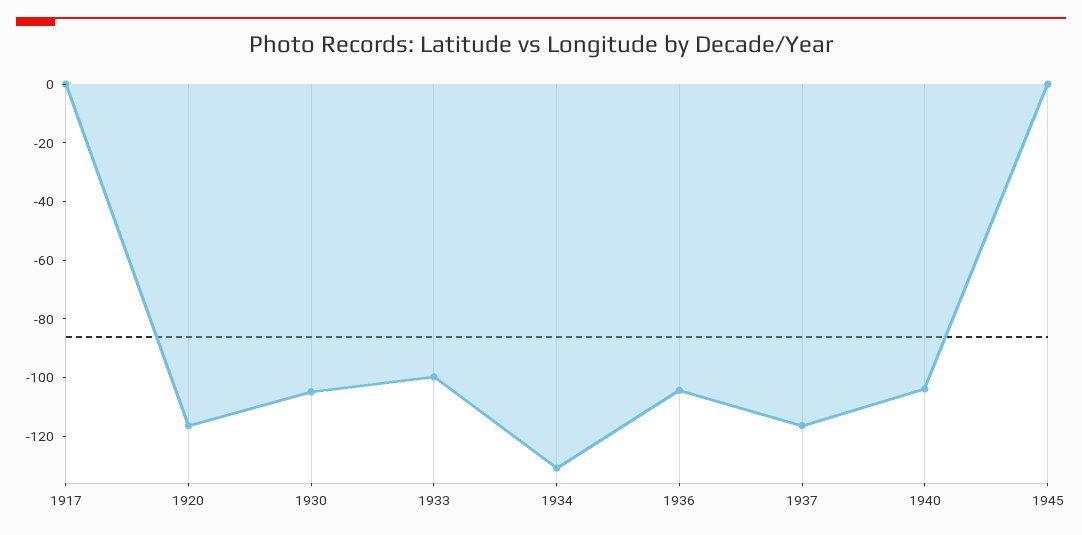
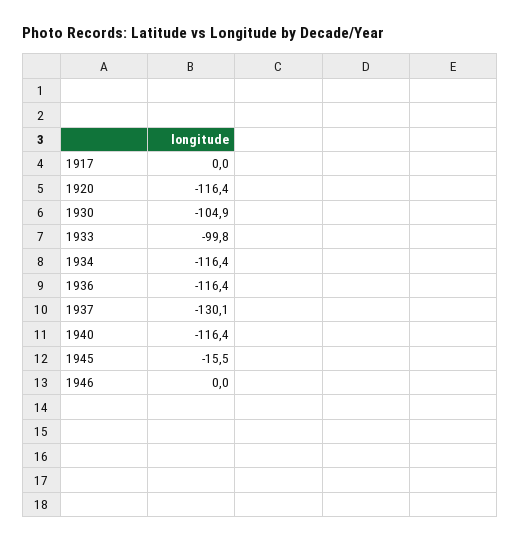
1934: -130 -> -116.4
1936: -105 -> -116.4
1937: -115 -> -130.1
1940: -105 -> -116.4
1945: 0 -> -15.5
1946: none -> 0

